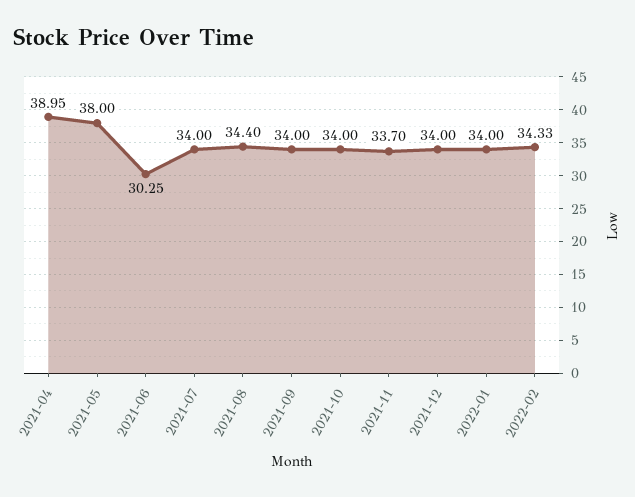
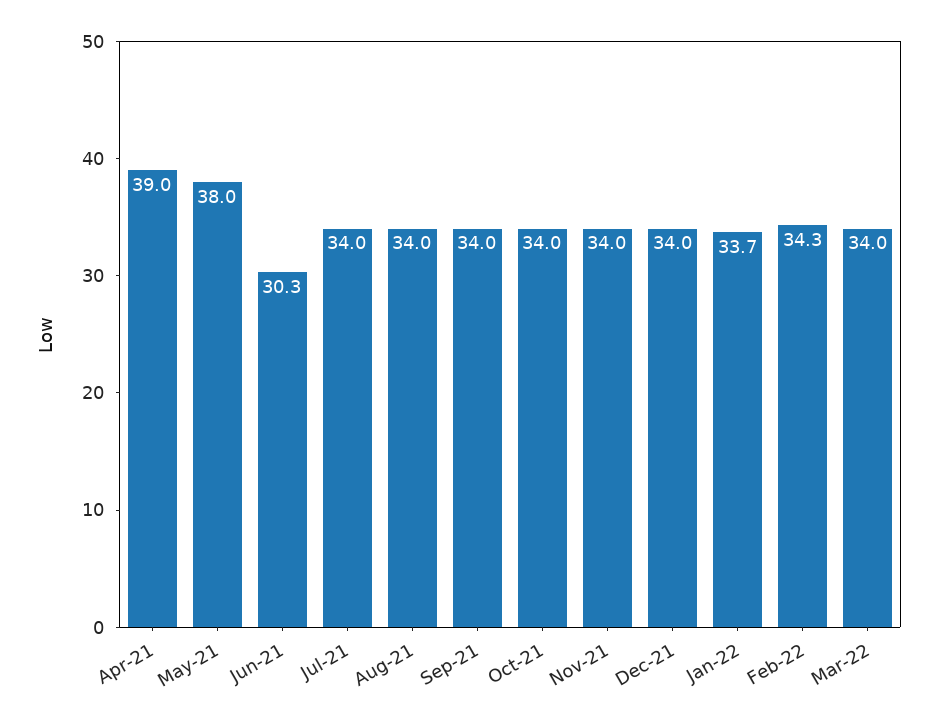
2021-08: 34.4 -> 34
2021-11: 33.7 -> 34
2022-01: 34 -> 33.7
Mar-22: none -> 34

